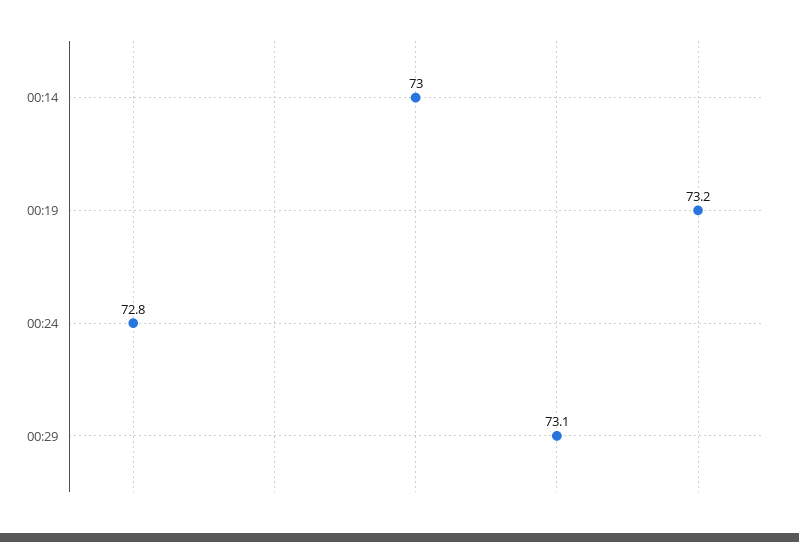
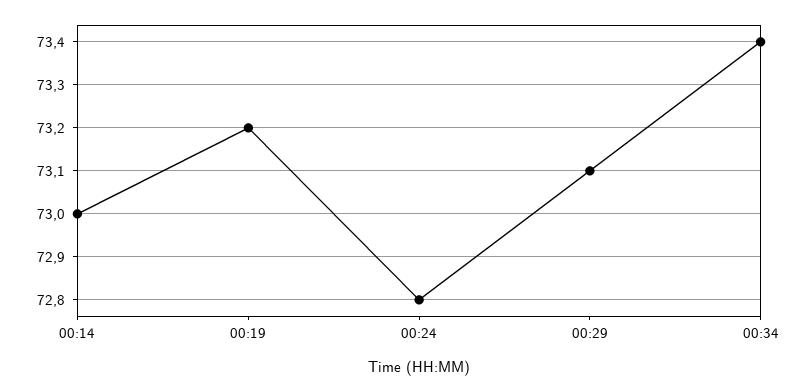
00:34: none -> 73.4

